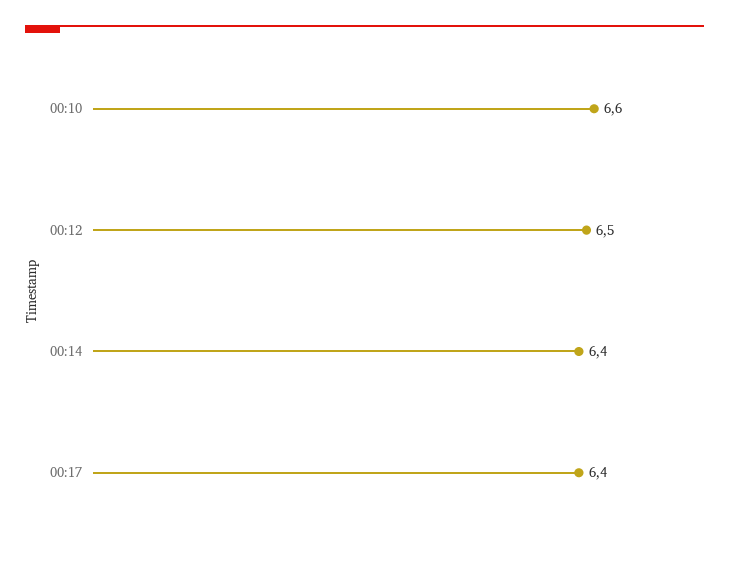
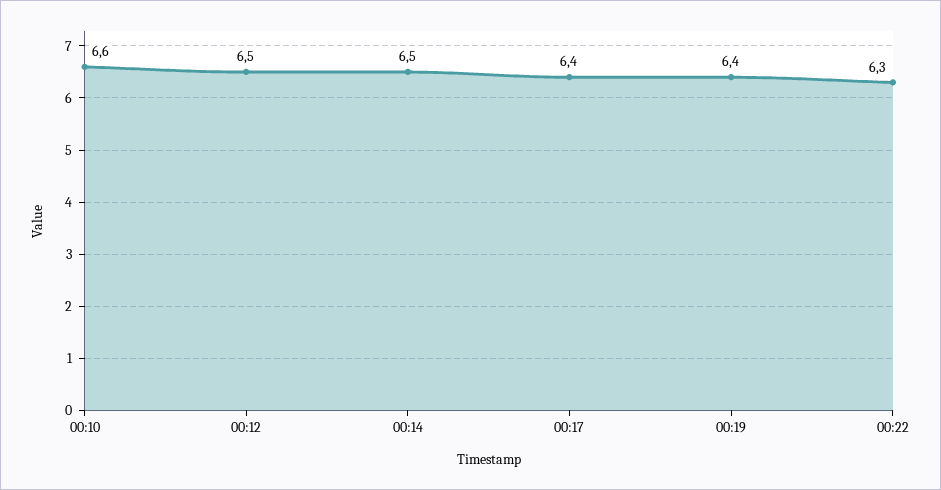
00:14: 6.4 -> 6.5
00:19: none -> 6.4
00:22: none -> 6.3

